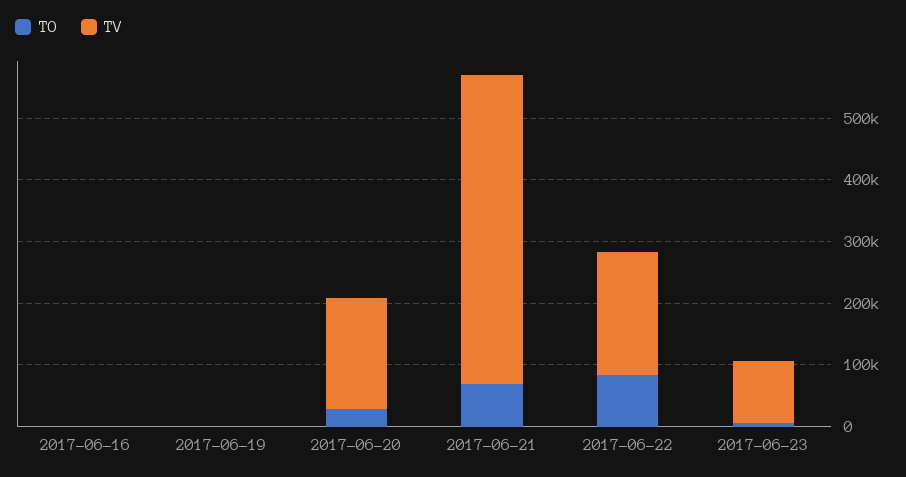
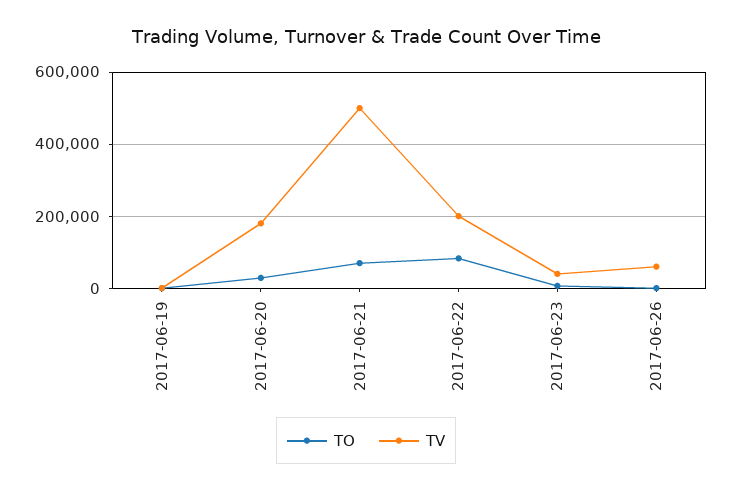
TO, 2017-06-16: 0 -> none
TV, 2017-06-16: 0 -> none
TV, 2017-06-23: 100000 -> 40000
TO, 2017-06-26: none -> 0
TV, 2017-06-26: none -> 60000

